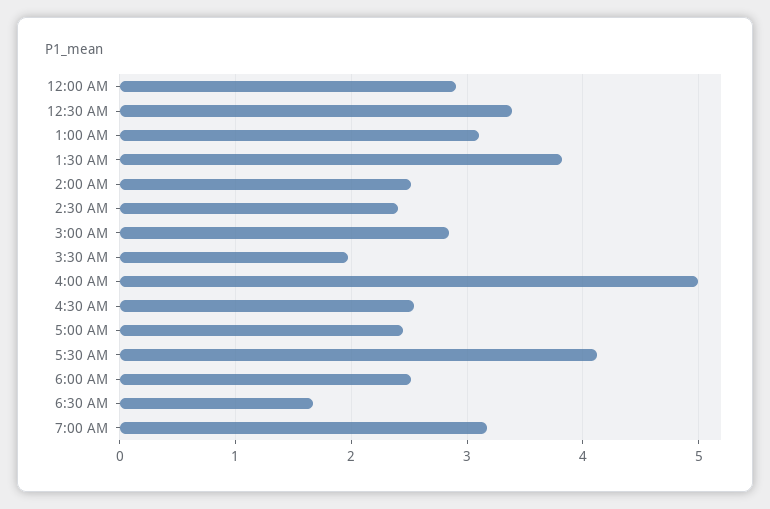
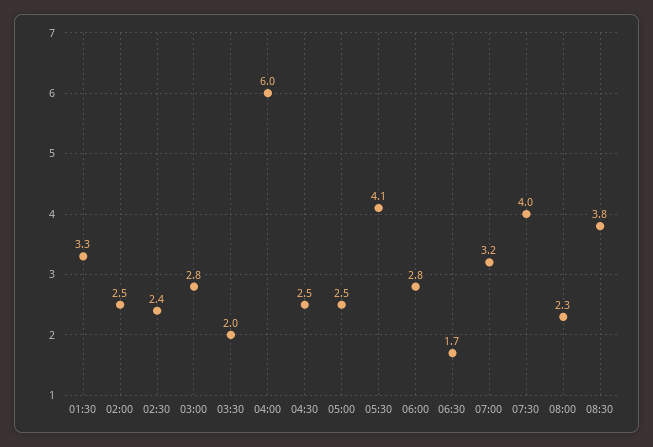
12:00 AM: 2.9 -> none
12:30 AM: 3.4 -> none
1:00 AM: 3.1 -> none
1:30 AM: 3.8 -> 3.3
4:00 AM: 5 -> 6
6:00 AM: 2.5 -> 2.8
07:30: none -> 4
08:00: none -> 2.3
08:30: none -> 3.8

